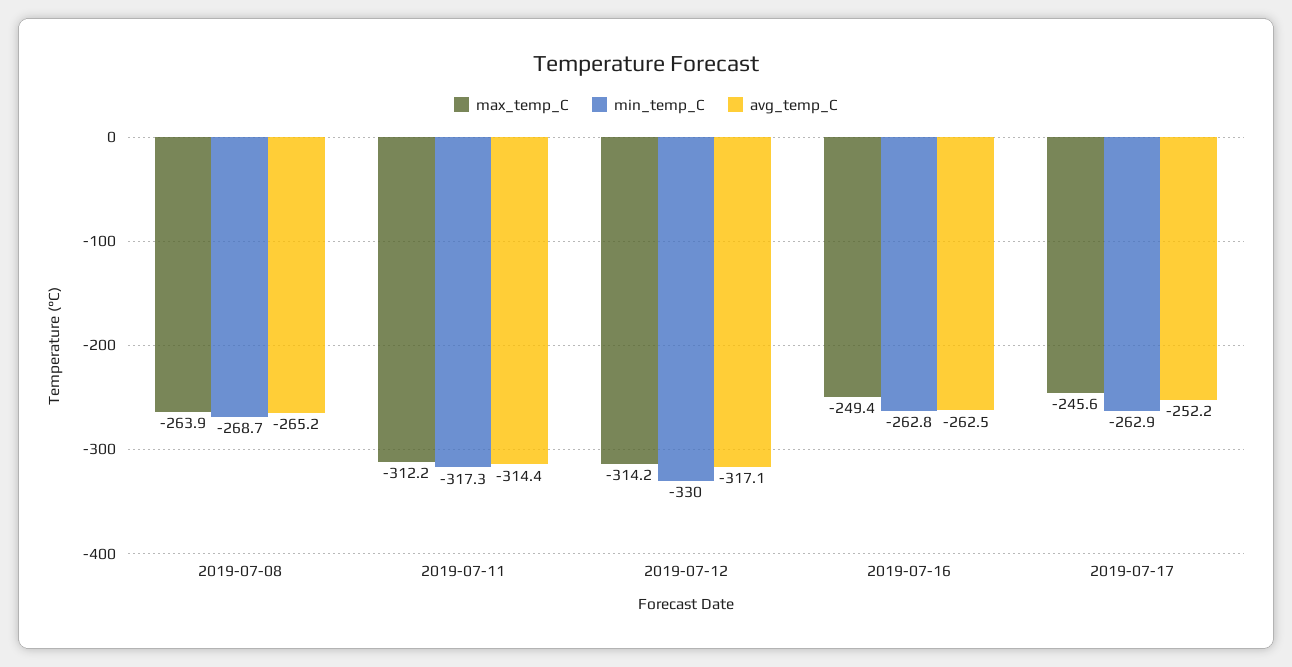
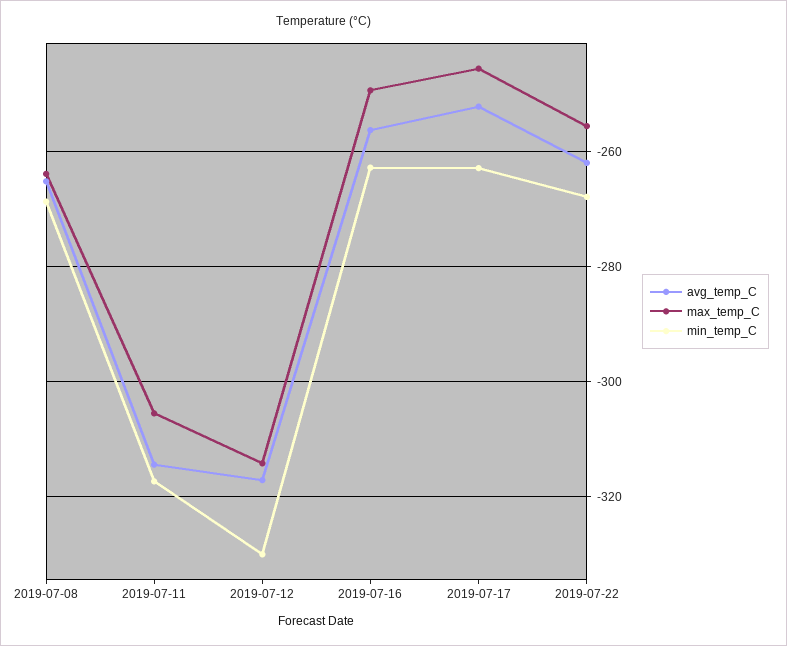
max_temp_C, 2019-07-11: -312.2 -> -306
avg_temp_C, 2019-07-16: -262.5 -> -256
avg_temp_C, 2019-07-22: none -> -262
max_temp_C, 2019-07-22: none -> -256
min_temp_C, 2019-07-22: none -> -268

